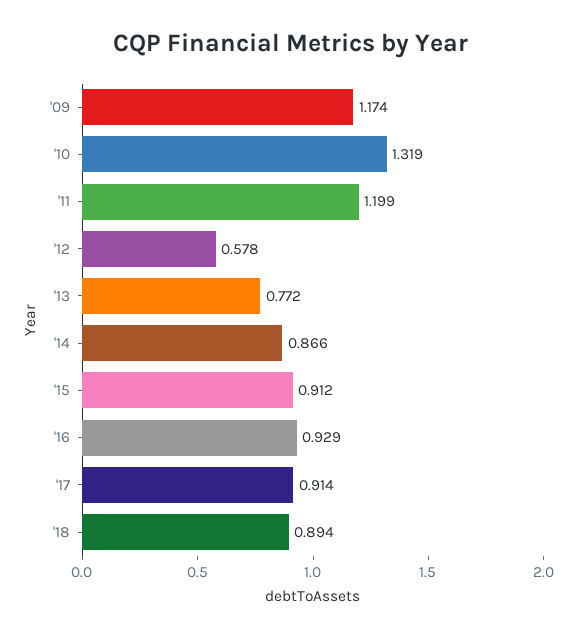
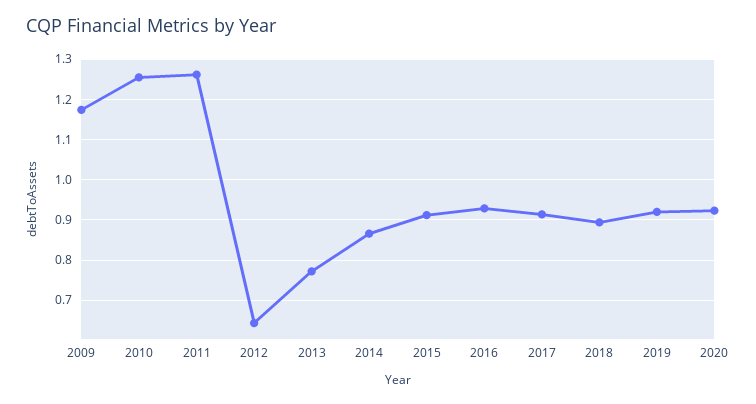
'10: 1.319 -> 1.26
'11: 1.199 -> 1.26
'12: 0.578 -> 0.64
2019: none -> 0.92
2020: none -> 0.92

